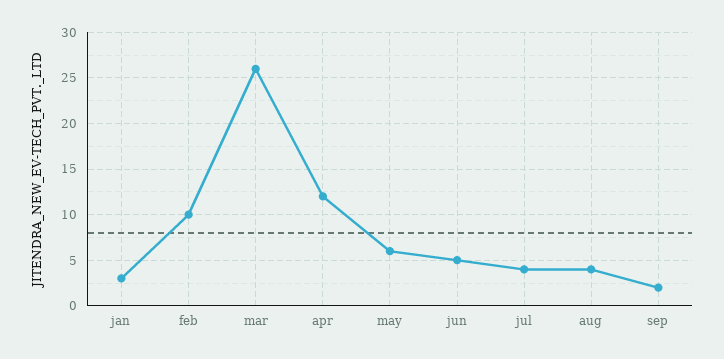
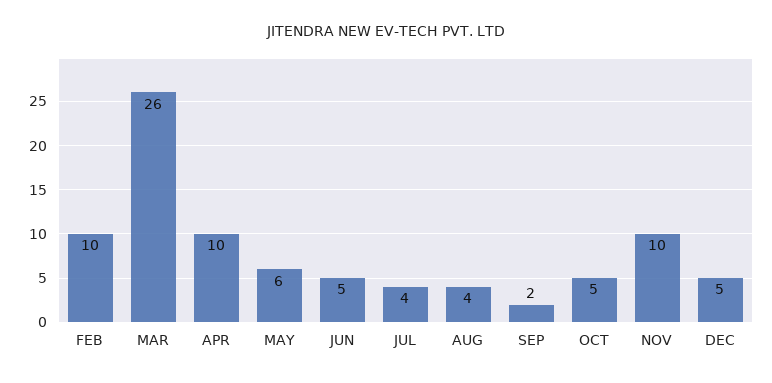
jan: 3 -> none
apr: 12 -> 10
OCT: none -> 5
NOV: none -> 10
DEC: none -> 5

